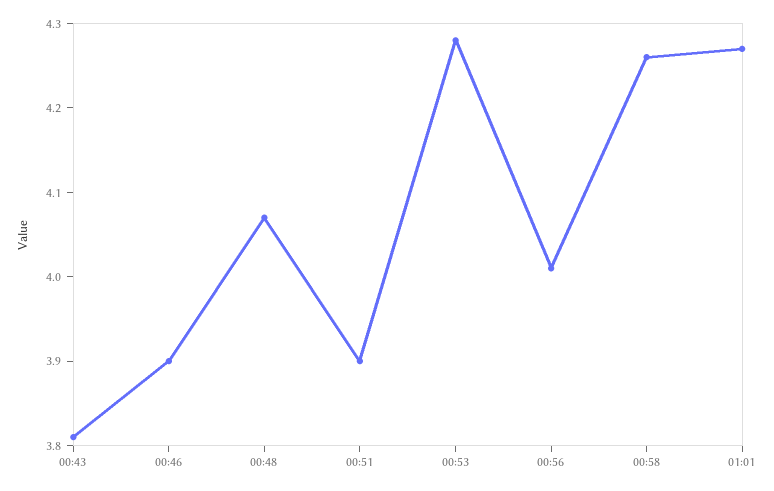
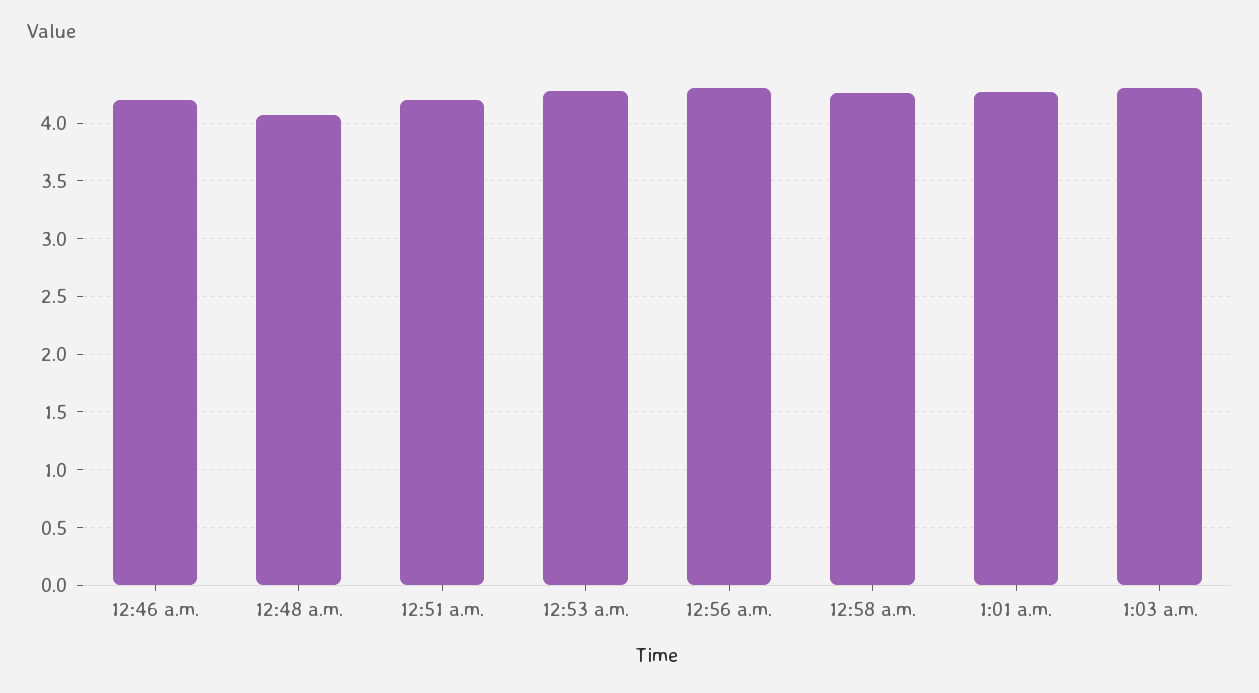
00:43: 3.81 -> none
00:46: 3.9 -> 4.2
00:51: 3.9 -> 4.2
00:56: 4.01 -> 4.3
1:03 a.m.: none -> 4.3

